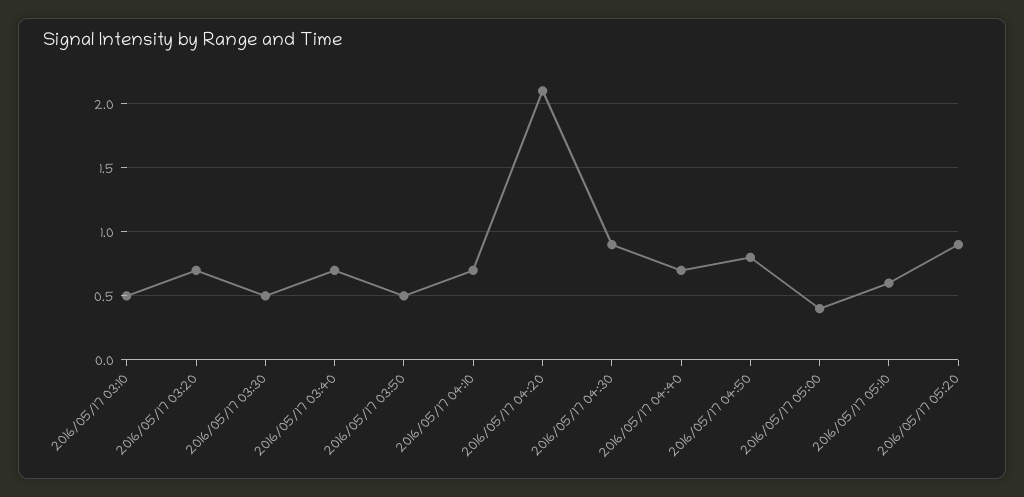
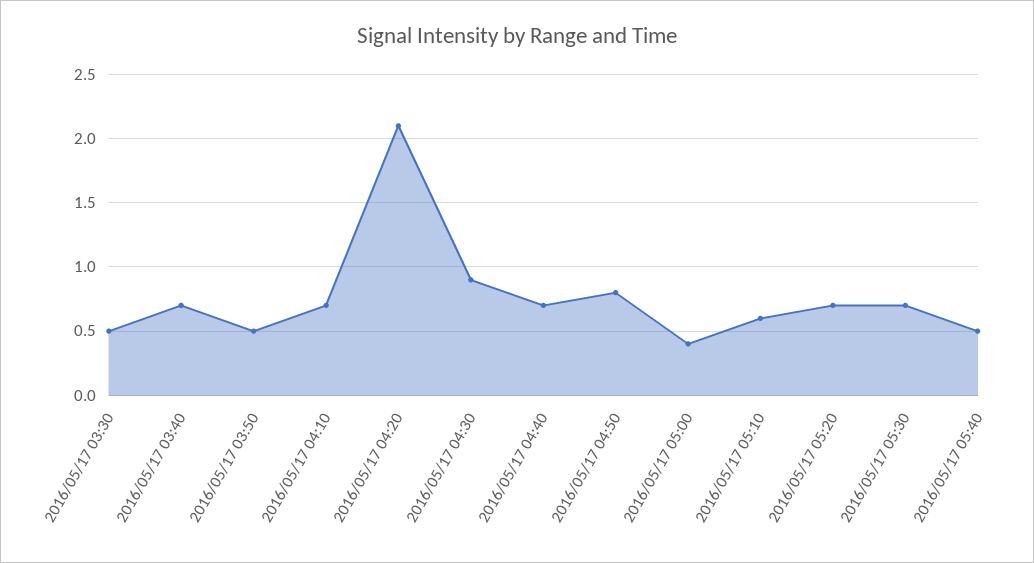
2016/05/17 03:10: 0.5 -> none
2016/05/17 03:20: 0.7 -> none
2016/05/17 05:20: 0.9 -> 0.7
2016/05/17 05:30: none -> 0.7
2016/05/17 05:40: none -> 0.5

